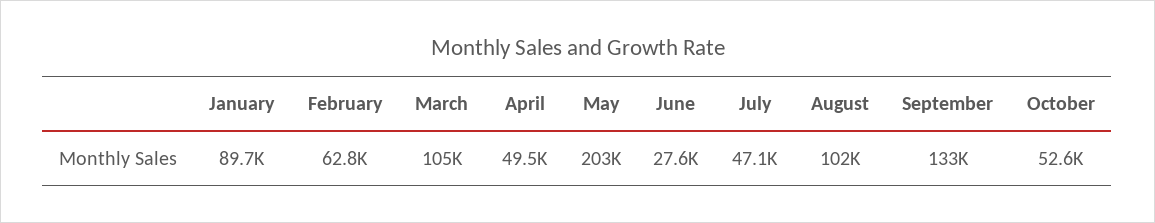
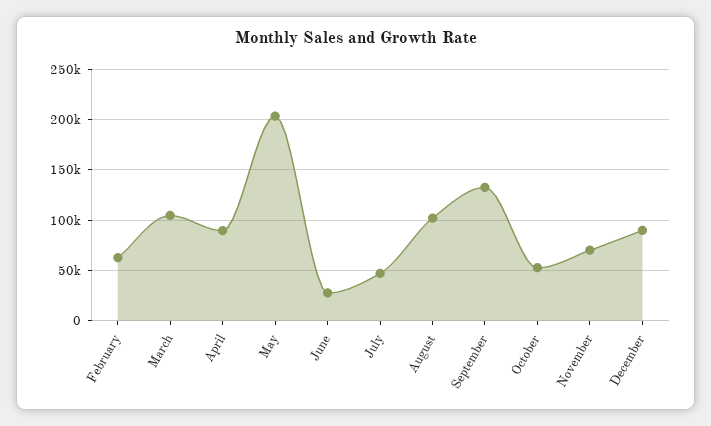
January: 89700 -> none
April: 49500 -> 90000
November: none -> 70000
December: none -> 90000

